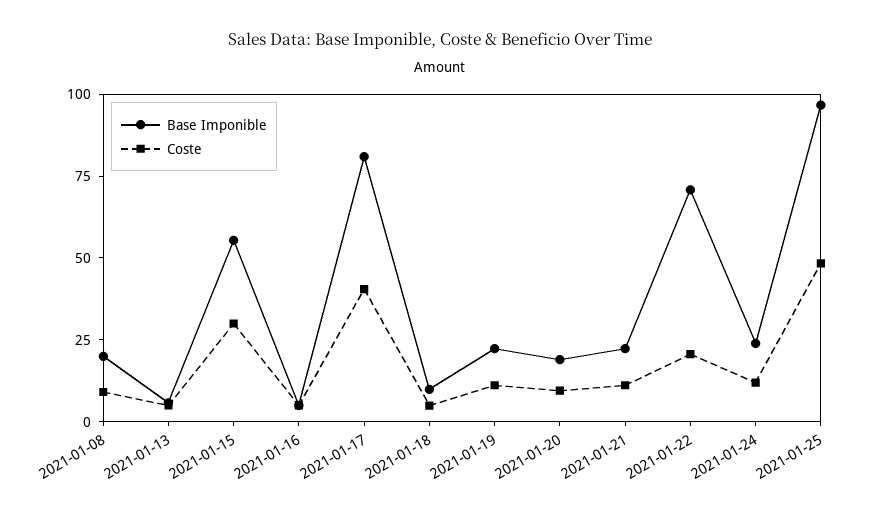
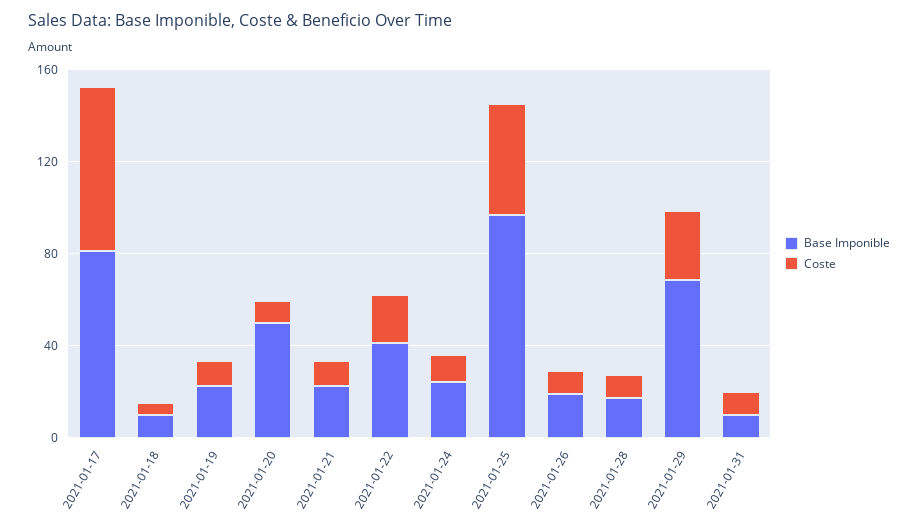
Base Imponible, 2021-01-08: 20 -> none
Coste, 2021-01-08: 10 -> none
Base Imponible, 2021-01-13: 5 -> none
Coste, 2021-01-13: 5 -> none
Base Imponible, 2021-01-15: 55 -> none
Coste, 2021-01-15: 30 -> none
Base Imponible, 2021-01-16: 5 -> none
Coste, 2021-01-16: 5 -> none
Coste, 2021-01-17: 40 -> 70
Base Imponible, 2021-01-20: 20 -> 50
Base Imponible, 2021-01-22: 70 -> 40
Base Imponible, 2021-01-26: none -> 20
Coste, 2021-01-26: none -> 10
Base Imponible, 2021-01-28: none -> 20
Coste, 2021-01-28: none -> 10
Base Imponible, 2021-01-29: none -> 70
Coste, 2021-01-29: none -> 30
Base Imponible, 2021-01-31: none -> 10
Coste, 2021-01-31: none -> 10

